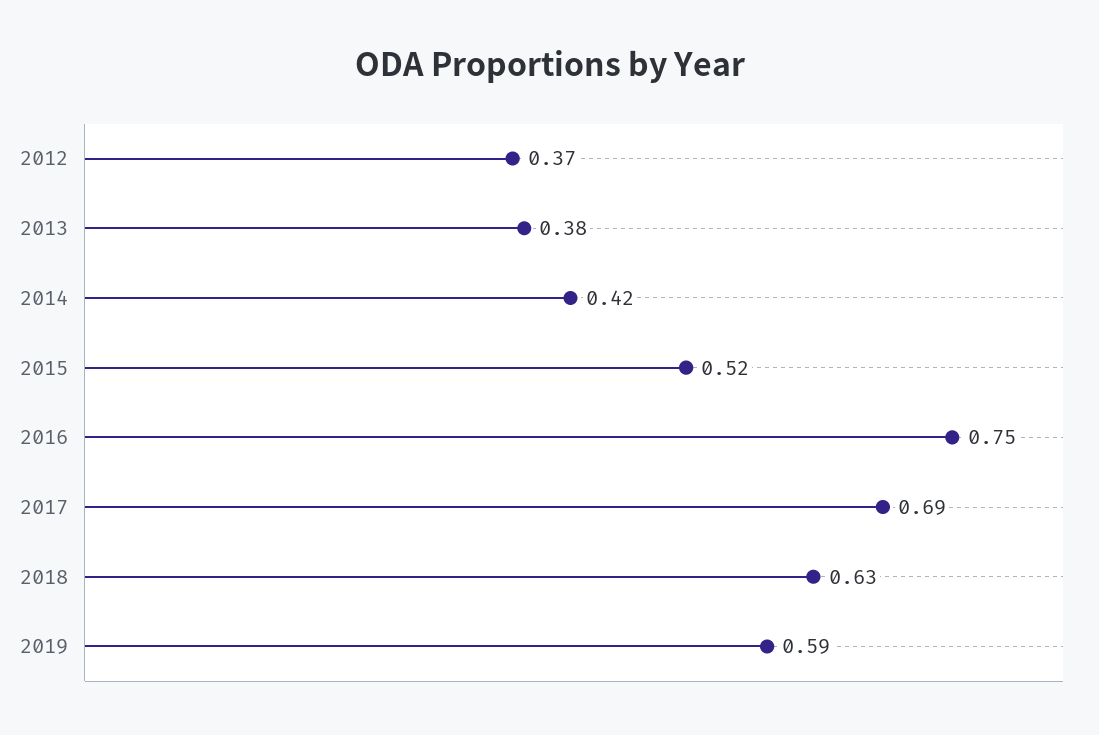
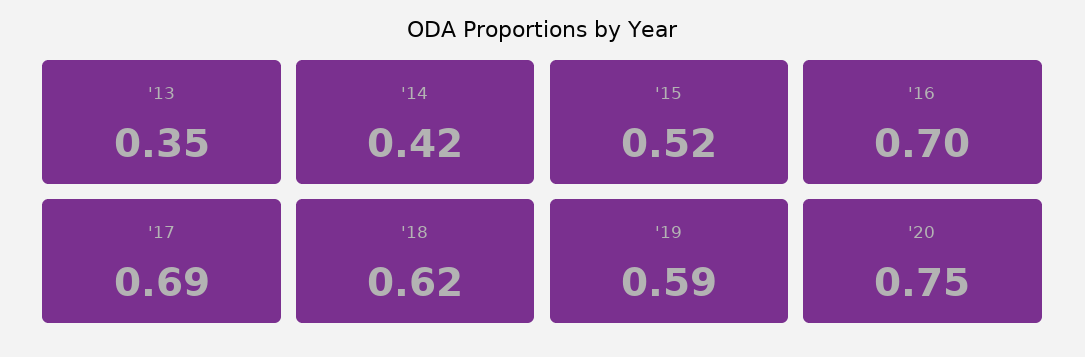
2012: 0.37 -> none
2013: 0.38 -> 0.35
2016: 0.75 -> 0.7
2018: 0.63 -> 0.62
'20: none -> 0.75

